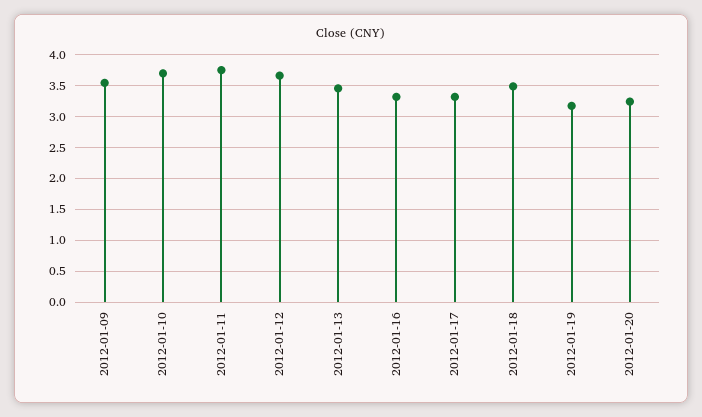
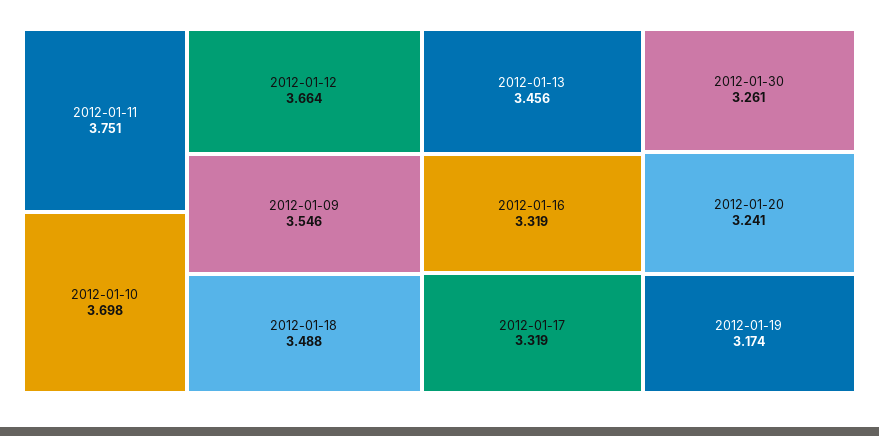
2012-01-30: none -> 3.261

